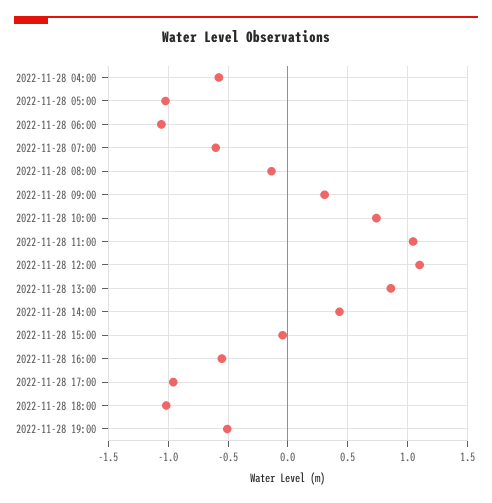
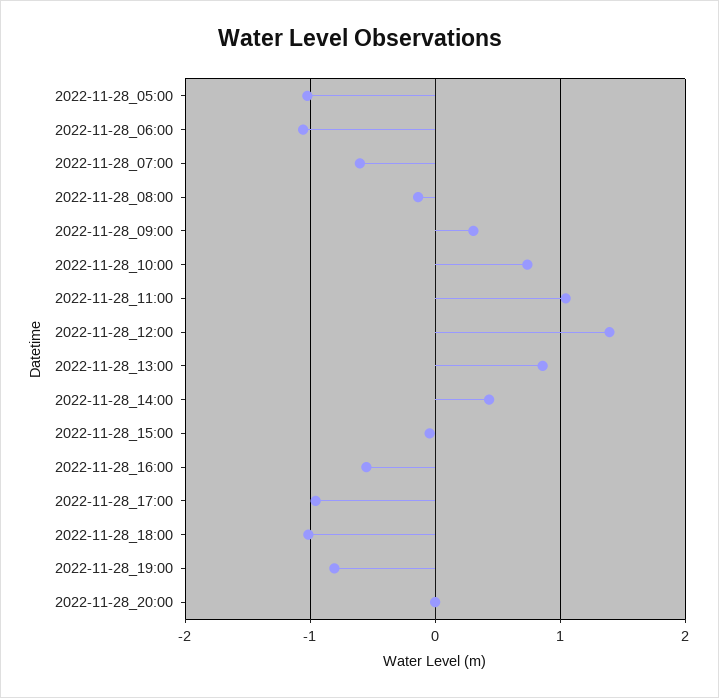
2022-11-28 04:00: -0.6 -> none
2022-11-28 12:00: 1.1 -> 1.4
2022-11-28 19:00: -0.5 -> -0.8
2022-11-28_20:00: none -> 0

